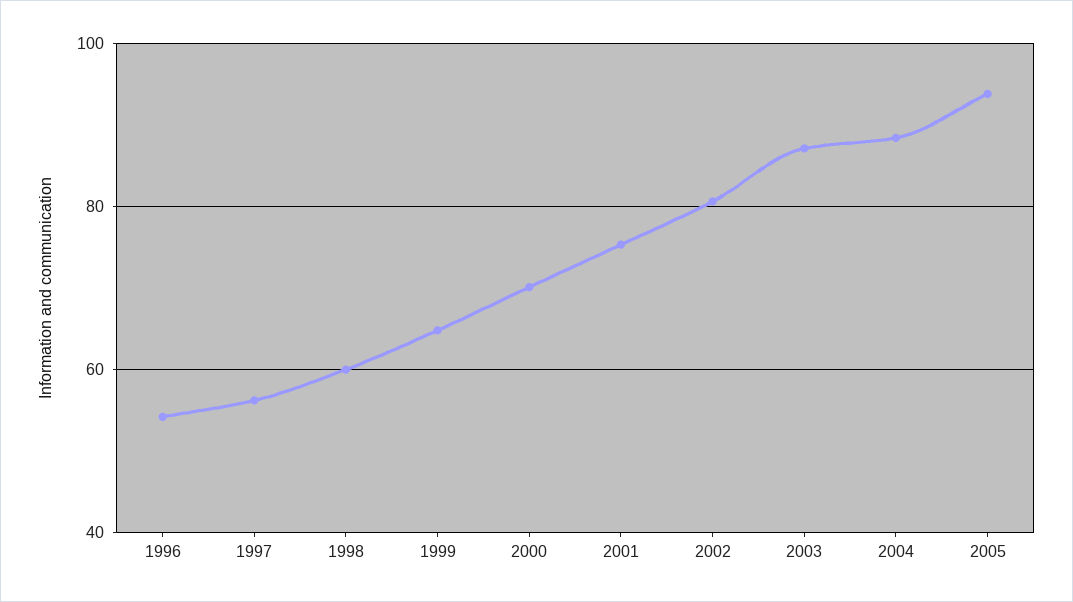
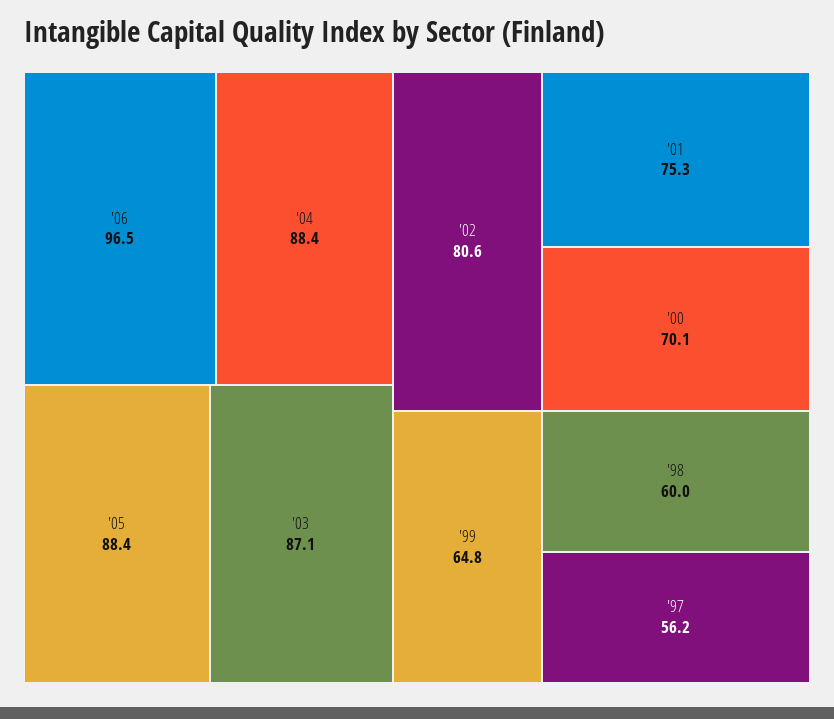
1996: 54 -> none
2005: 94 -> 88.4
'06: none -> 96.5

